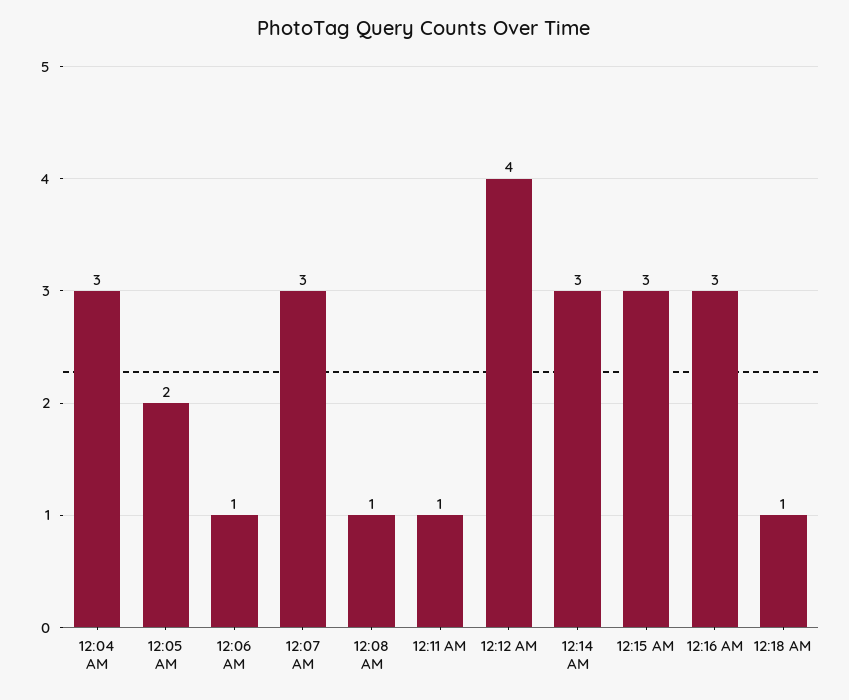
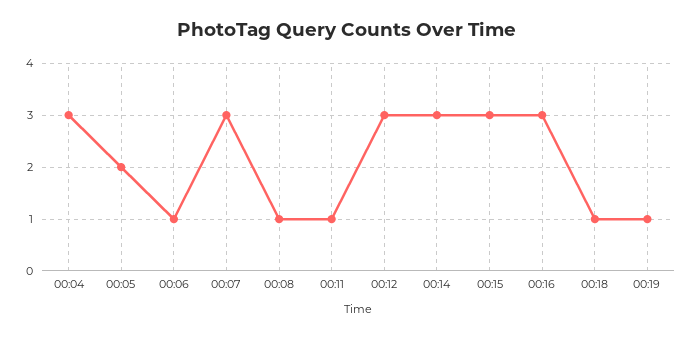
12:12 AM: 4 -> 3
00:19: none -> 1

